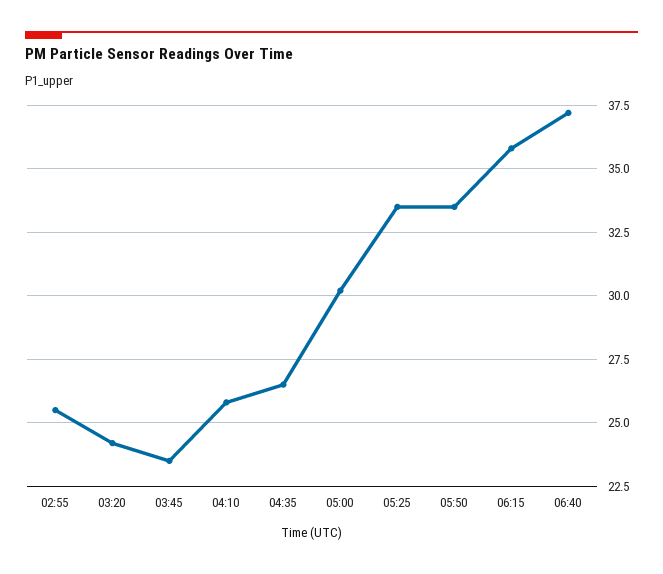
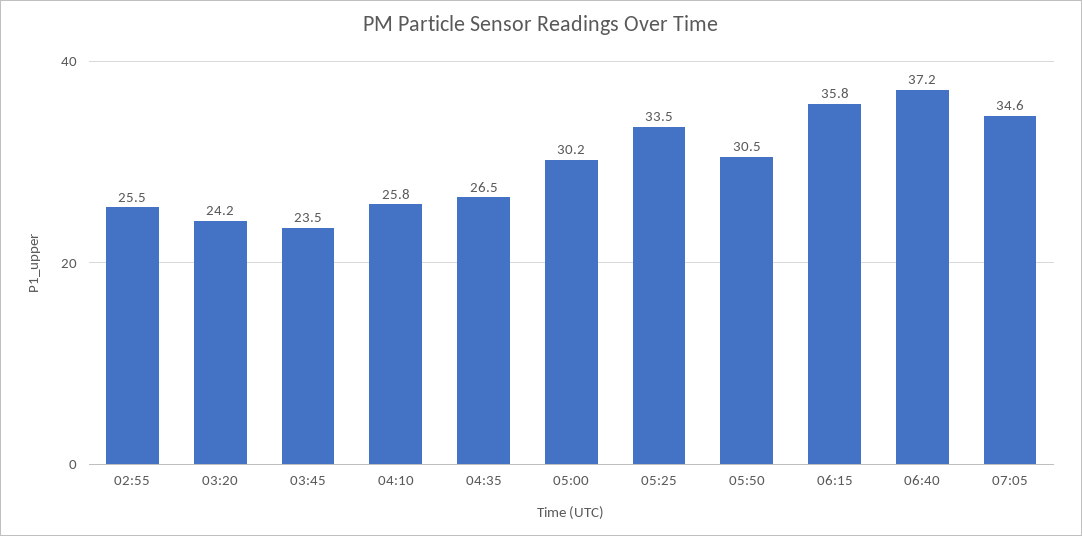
05:50: 33.5 -> 30.5
07:05: none -> 34.6

